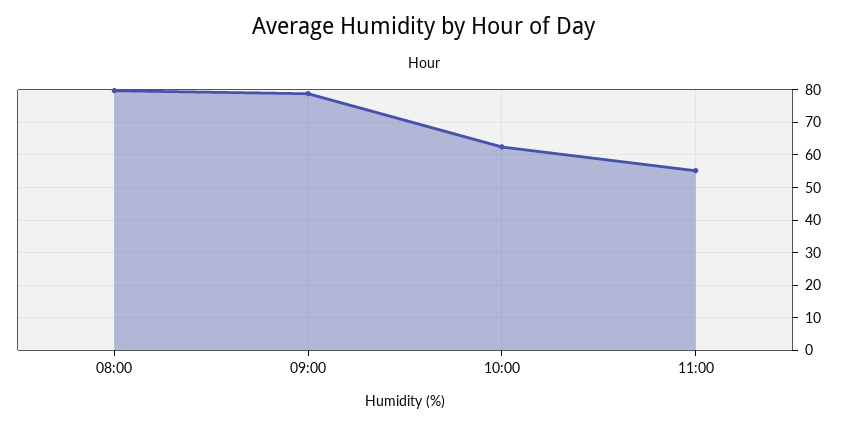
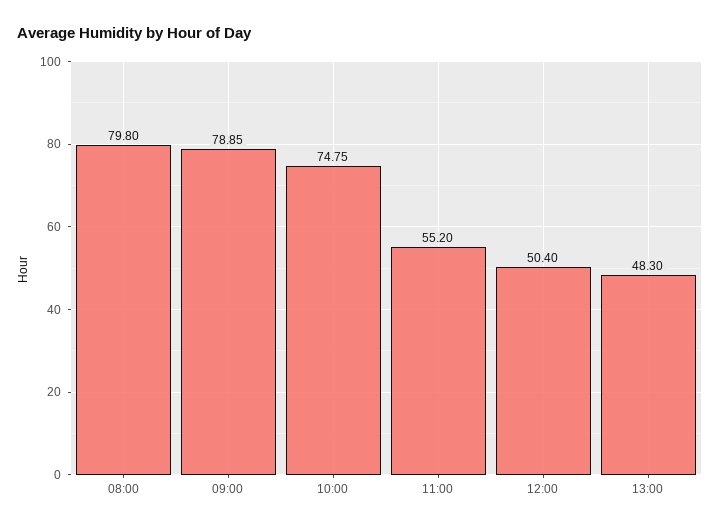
10:00: 62 -> 74.75
12:00: none -> 50.4
13:00: none -> 48.3

